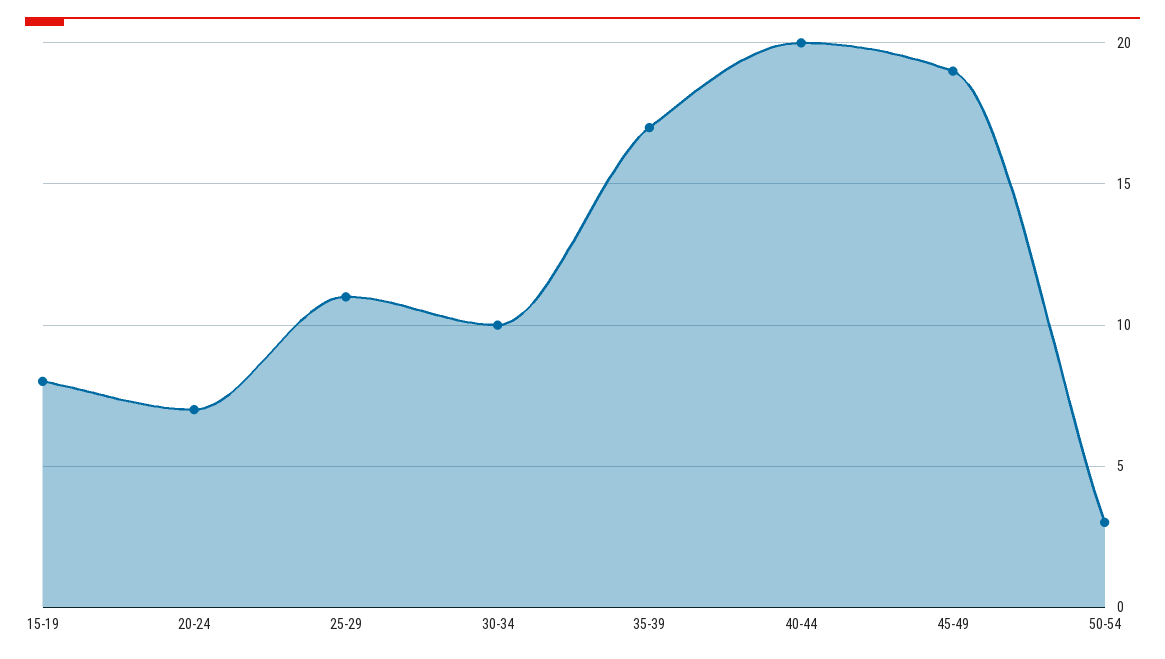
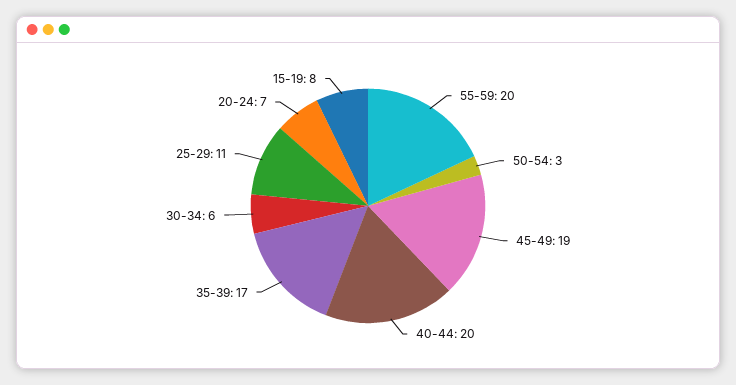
30-34: 10 -> 6
55-59: none -> 20

